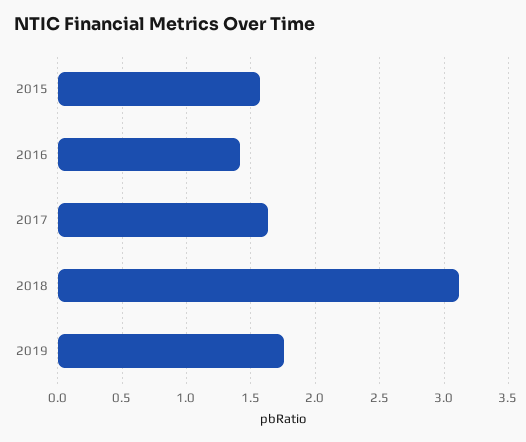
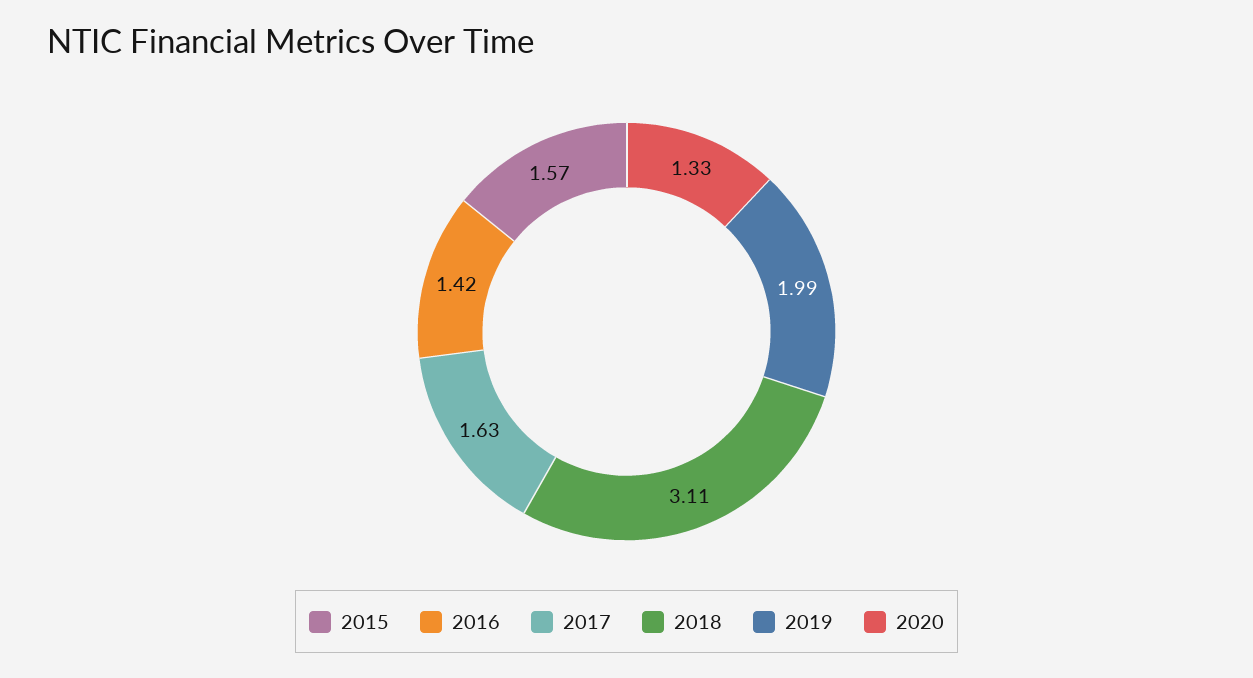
2019: 1.75 -> 1.99
2020: none -> 1.33

